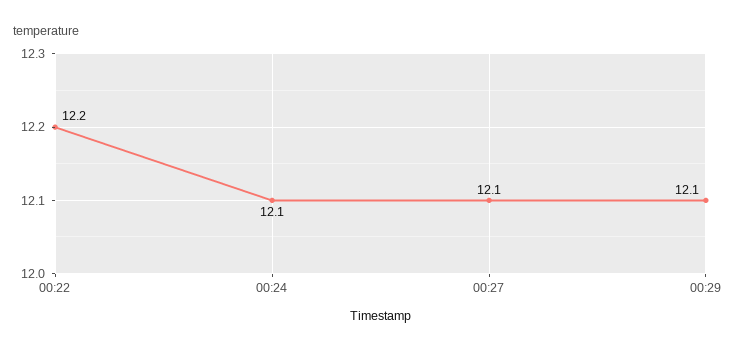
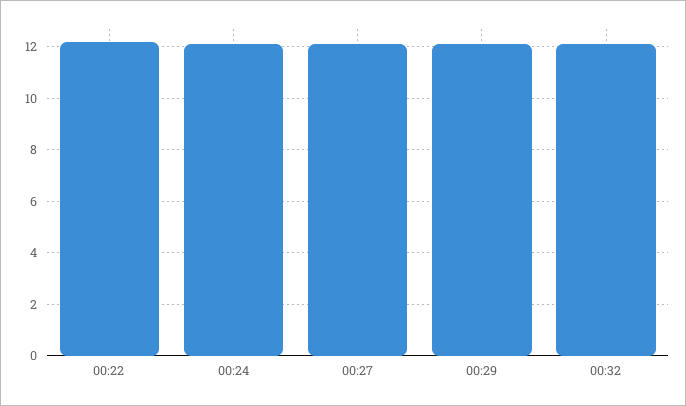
00:32: none -> 12

